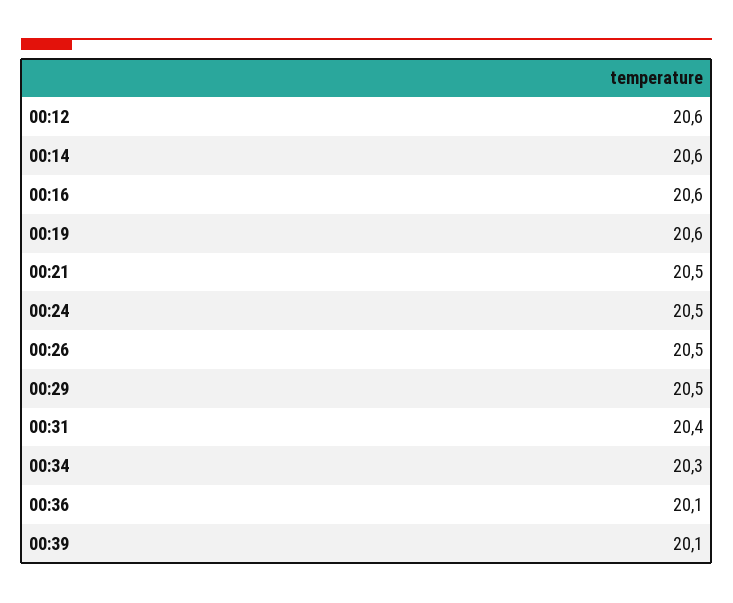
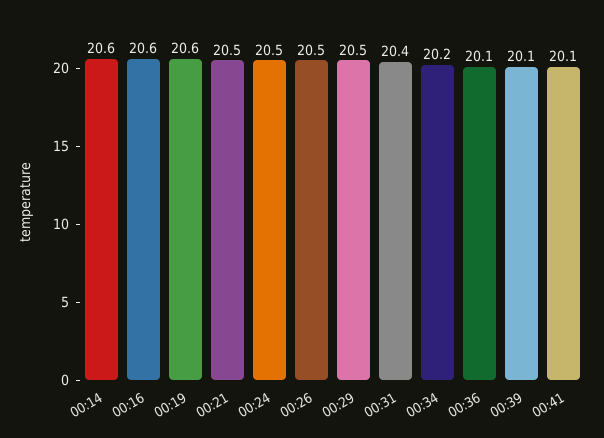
00:12: 20.6 -> none
00:34: 20.3 -> 20.2
00:41: none -> 20.1

